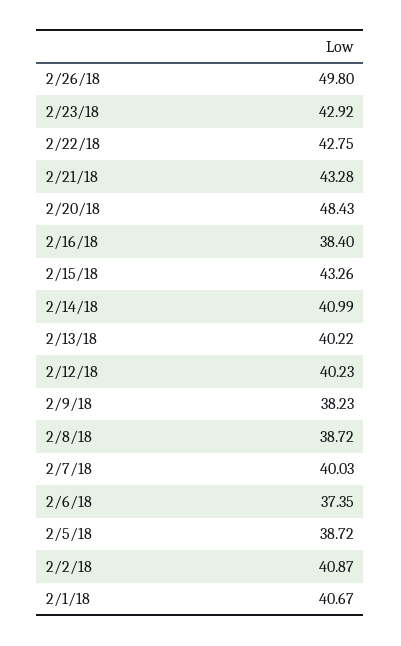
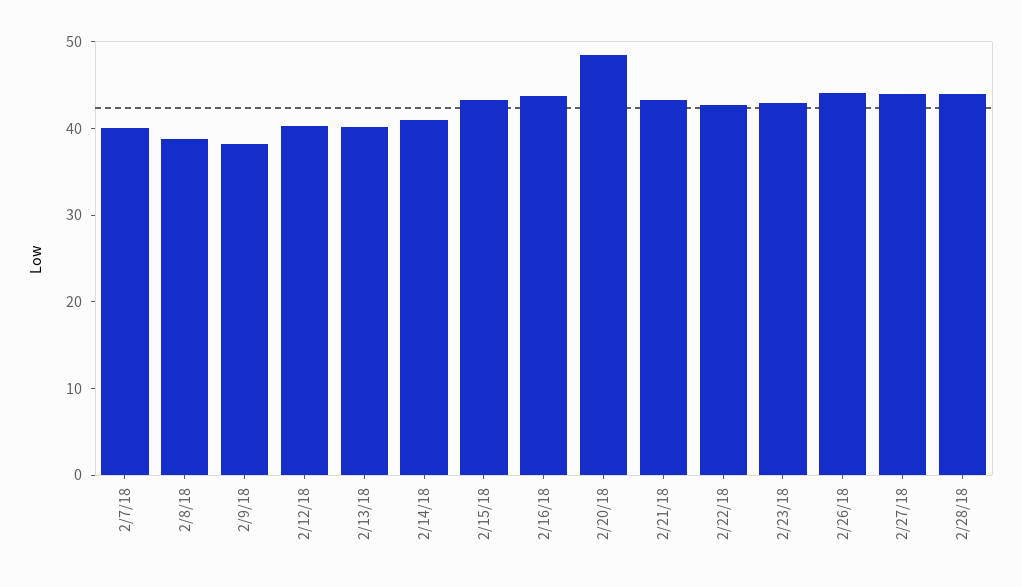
2/26/18: 49.8 -> 44
2/16/18: 38.4 -> 44
2/6/18: 37.35 -> none
2/5/18: 38.72 -> none
2/2/18: 40.87 -> none
2/1/18: 40.67 -> none
2/27/18: none -> 44
2/28/18: none -> 44

